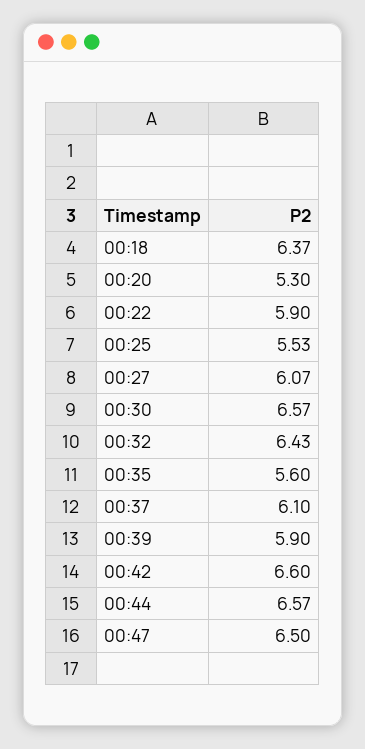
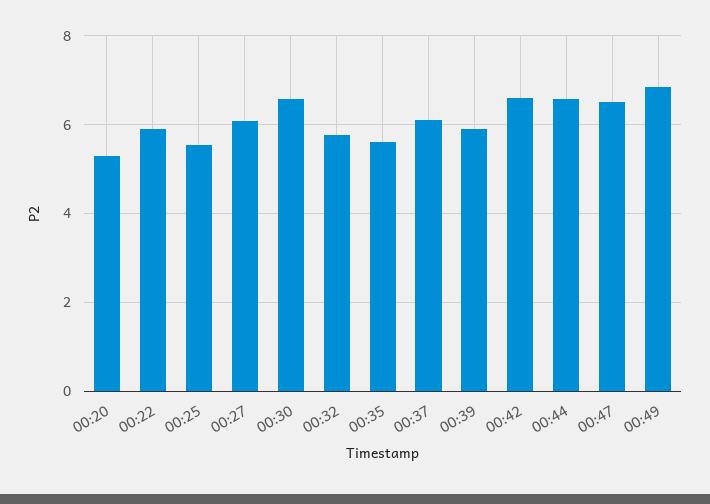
00:18: 6.37 -> none
00:32: 6.43 -> 5.8
00:49: none -> 6.8

